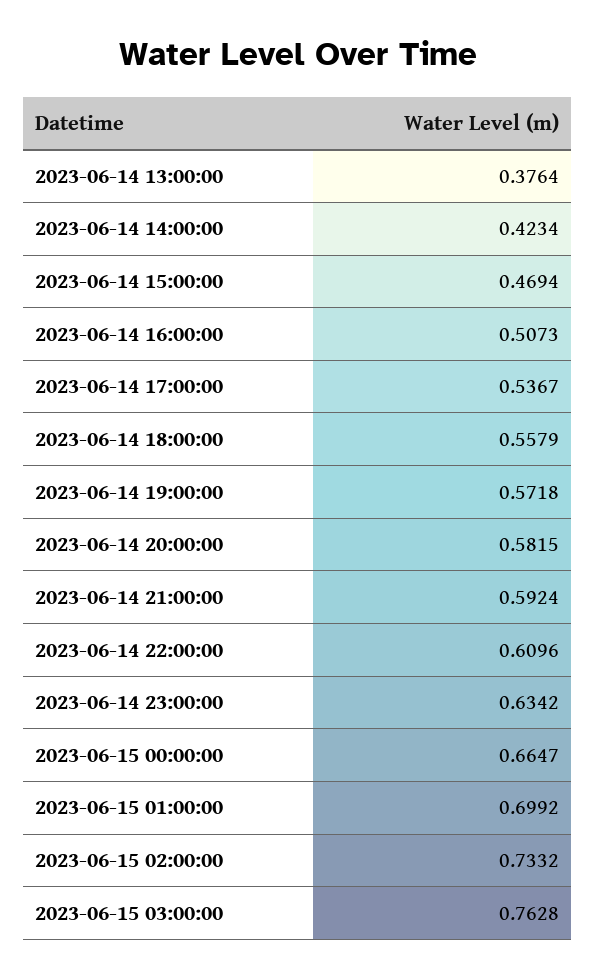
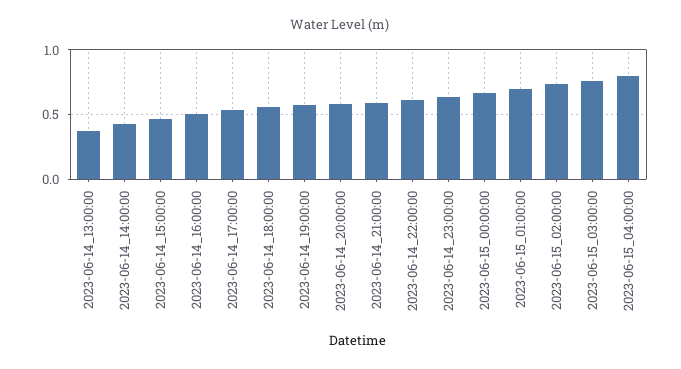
2023-06-15_04:00:00: none -> 0.8

